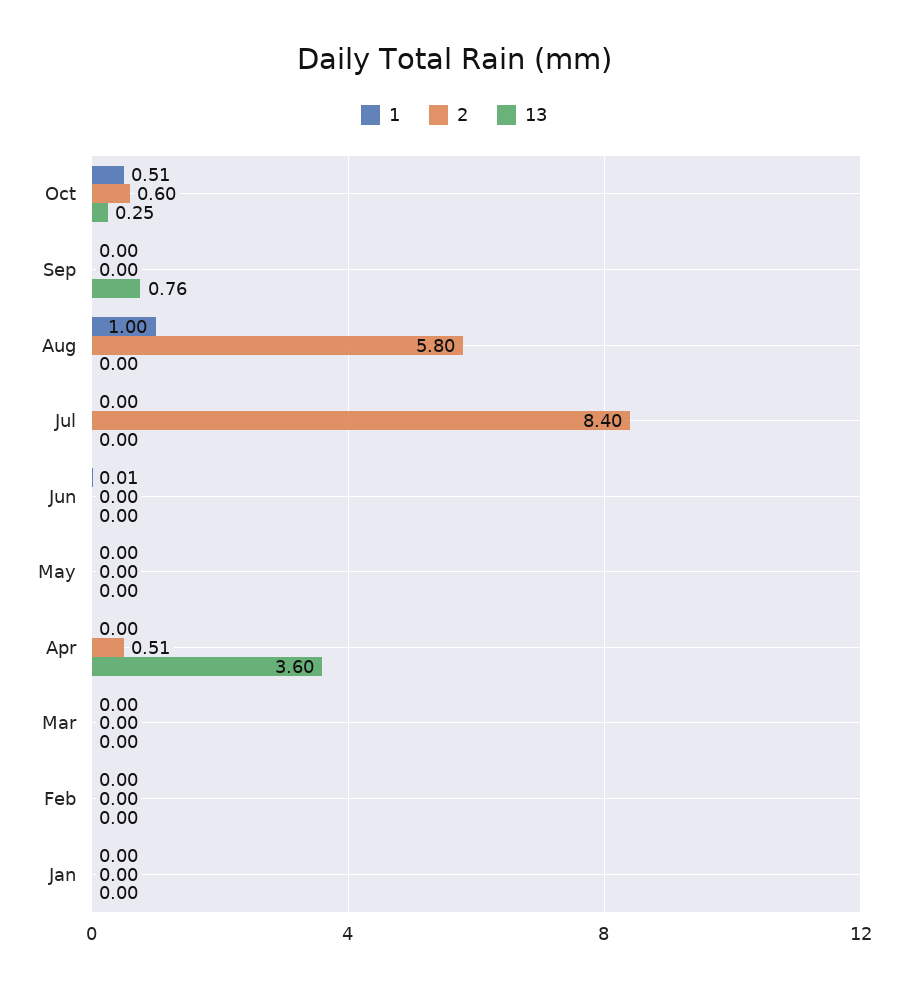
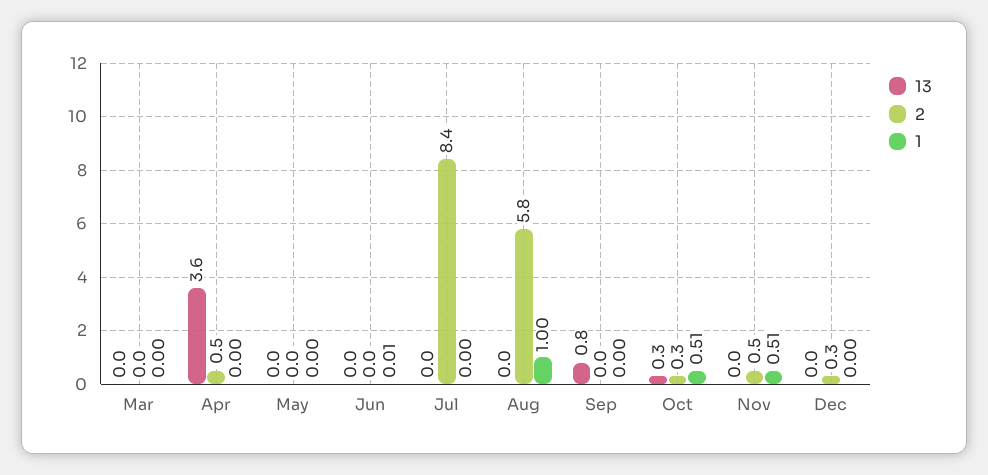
2, Oct: 0.6 -> 0.3
1, Feb: 0 -> none
2, Feb: 0 -> none
13, Feb: 0 -> none
1, Jan: 0 -> none
2, Jan: 0 -> none
13, Jan: 0 -> none
13, Nov: none -> 0
2, Nov: none -> 0.5
1, Nov: none -> 0.51
13, Dec: none -> 0
2, Dec: none -> 0.3
1, Dec: none -> 0

